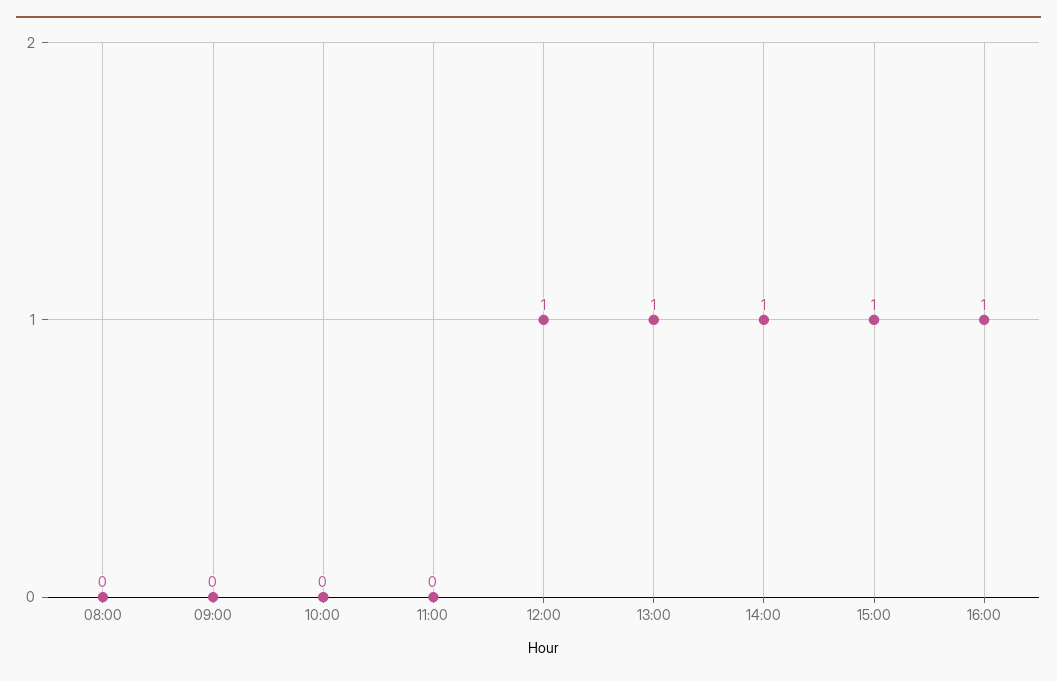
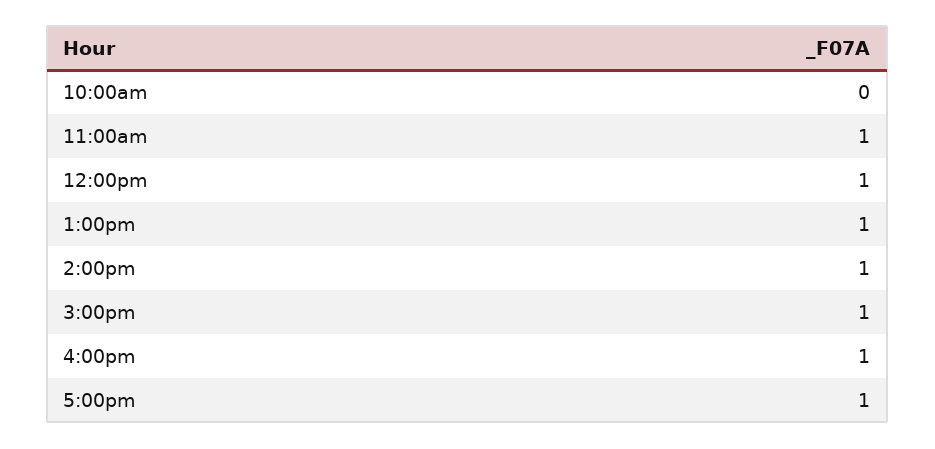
08:00: 0 -> none
09:00: 0 -> none
11:00: 0 -> 1
5:00pm: none -> 1

